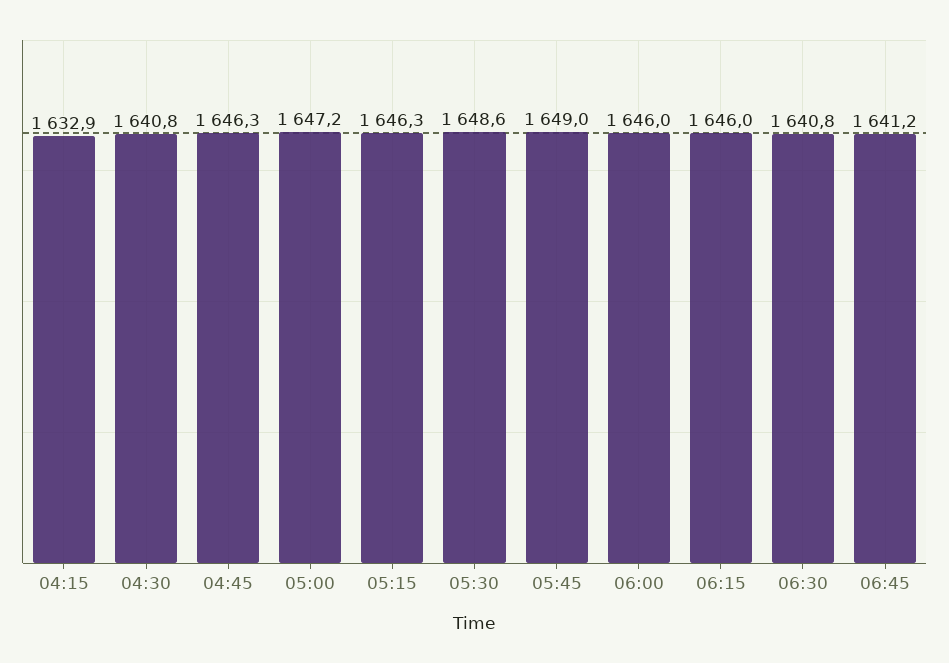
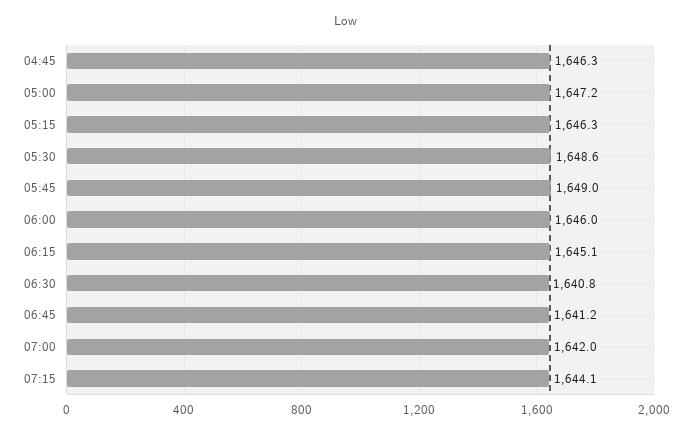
04:15: 1632.9 -> none
04:30: 1640.8 -> none
06:15: 1646 -> 1645.1
07:00: none -> 1642
07:15: none -> 1644.1

